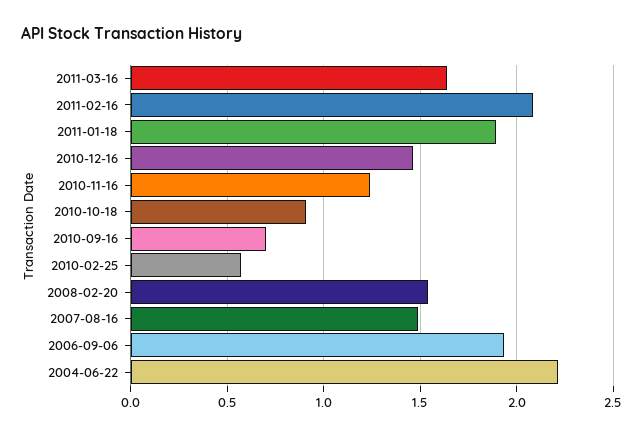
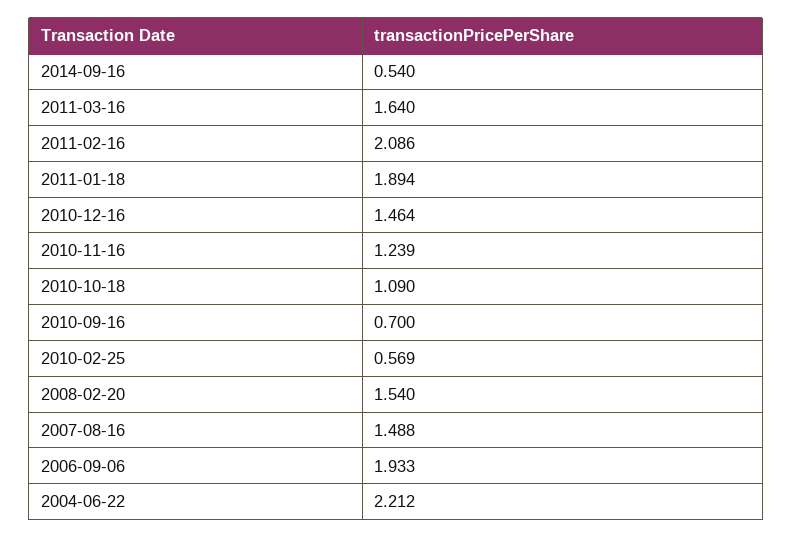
2010-10-18: 0.9 -> 1.09
2014-09-16: none -> 0.54

